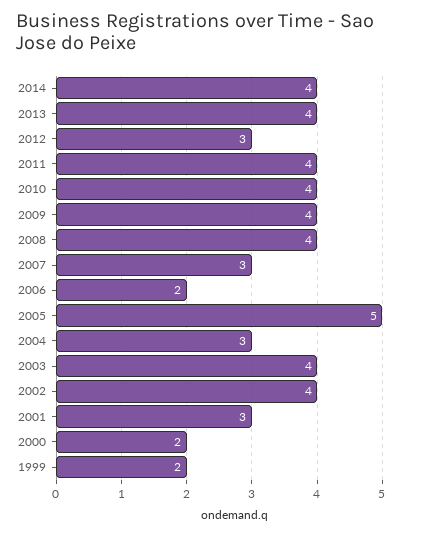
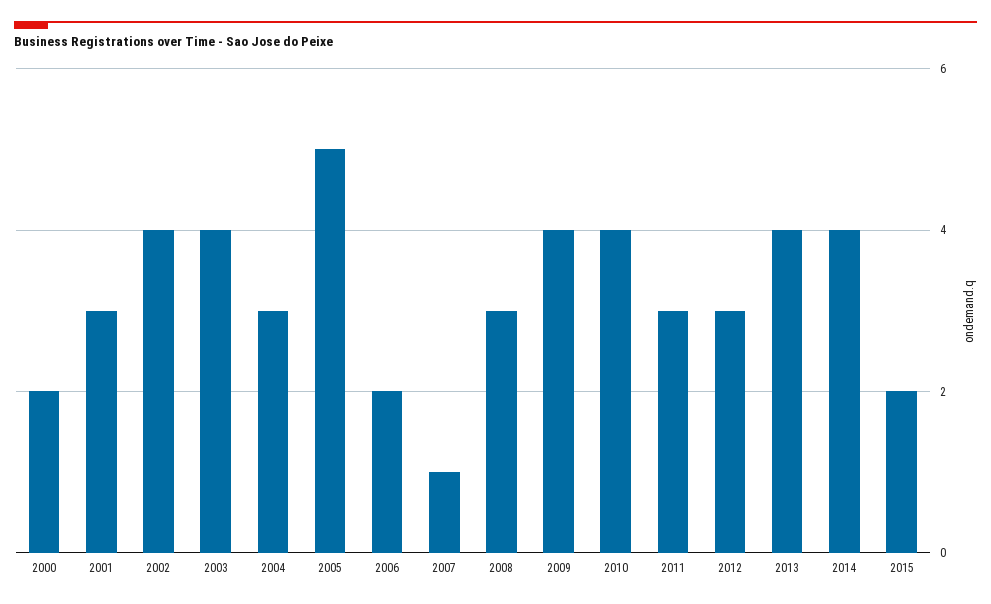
2011: 4 -> 3
2008: 4 -> 3
2007: 3 -> 1
1999: 2 -> none
2015: none -> 2

